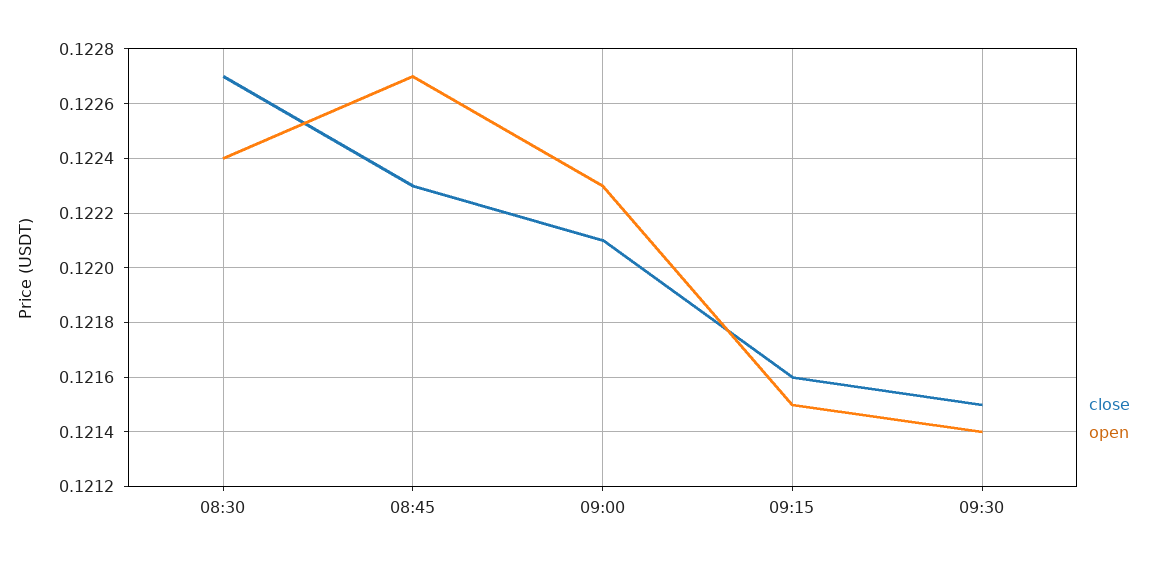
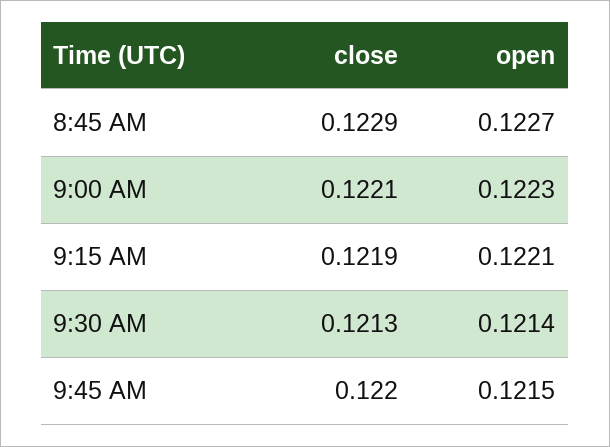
close, 08:30: 0.1227 -> none
open, 08:30: 0.1224 -> none
close, 08:45: 0.1223 -> 0.1229
close, 09:15: 0.1216 -> 0.1219
open, 09:15: 0.1215 -> 0.1221
close, 09:30: 0.1215 -> 0.1213
close, 9:45 AM: none -> 0.122
open, 9:45 AM: none -> 0.1215

